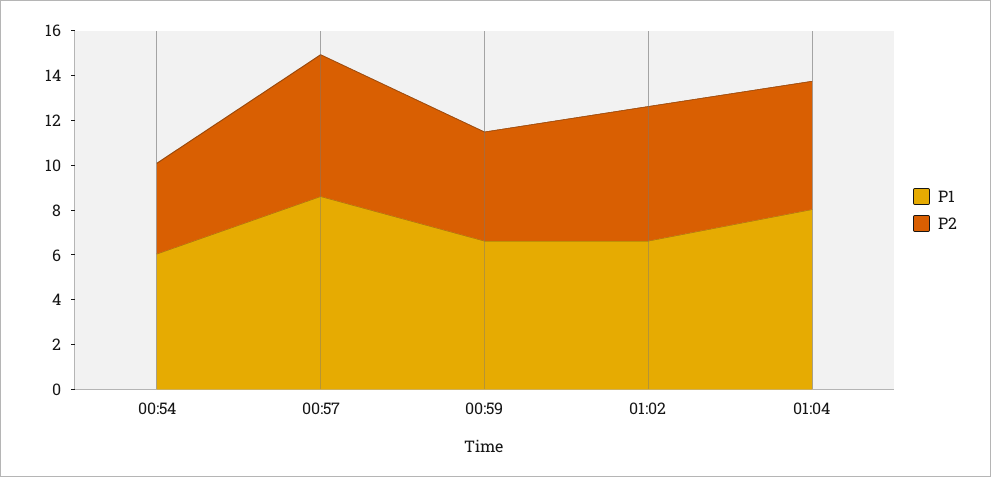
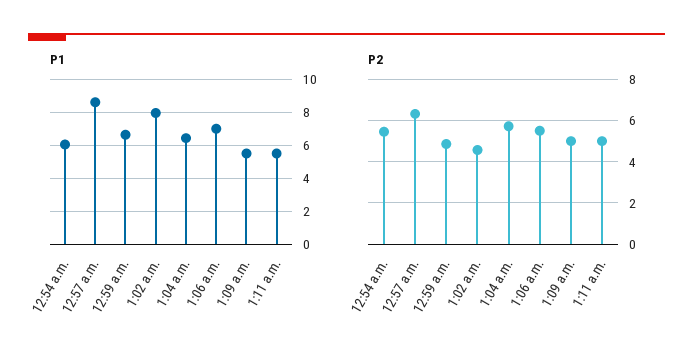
P2, 00:54: 4 -> 5.5
P1, 01:02: 6.5 -> 8
P2, 01:02: 6 -> 4.5
P1, 01:04: 8 -> 6.5
P1, 1:06 a.m.: none -> 7
P1, 1:09 a.m.: none -> 5.5
P1, 1:11 a.m.: none -> 5.5
P2, 1:06 a.m.: none -> 5.5
P2, 1:09 a.m.: none -> 5
P2, 1:11 a.m.: none -> 5

